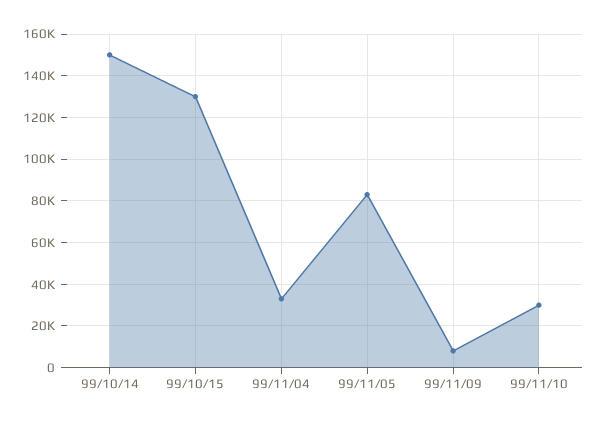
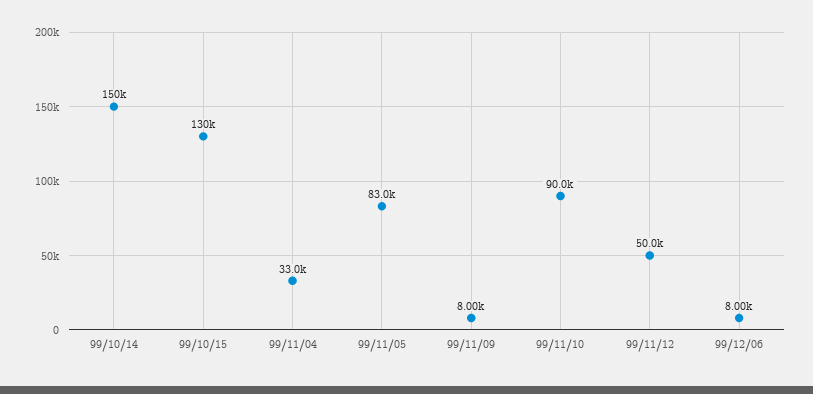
99/11/10: 30000 -> 90000
99/11/12: none -> 50000
99/12/06: none -> 8000

